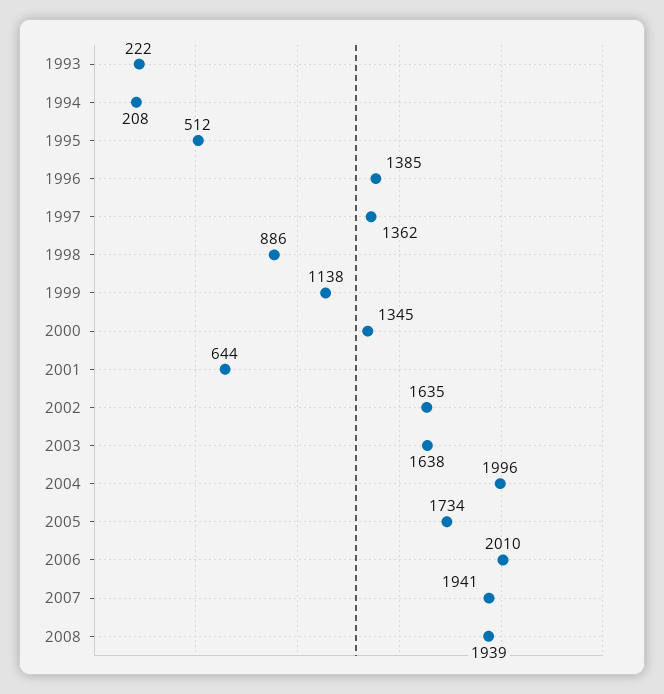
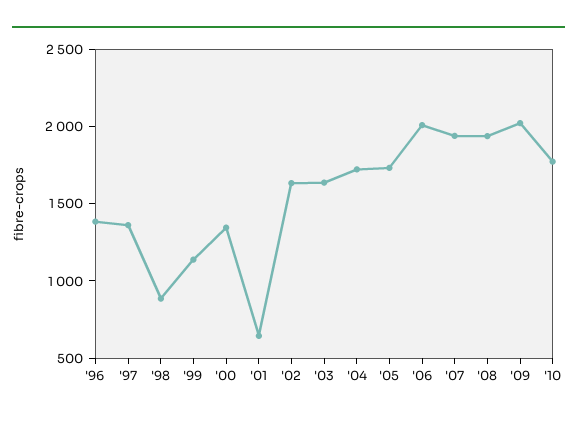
1993: 222 -> none
1994: 208 -> none
1995: 512 -> none
2004: 1996 -> 1700
'09: none -> 2000
'10: none -> 1800

